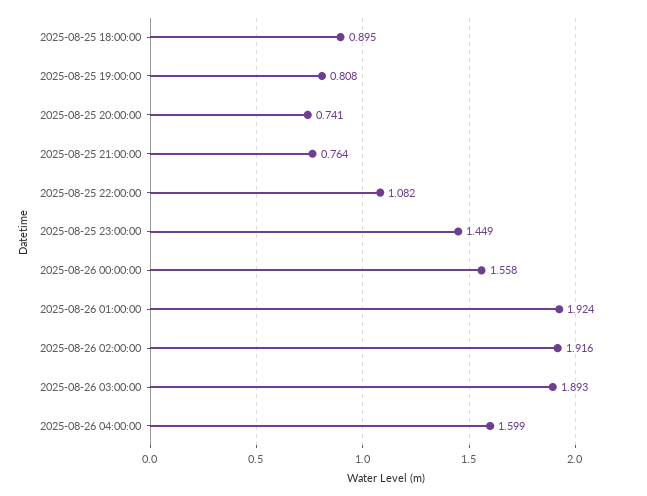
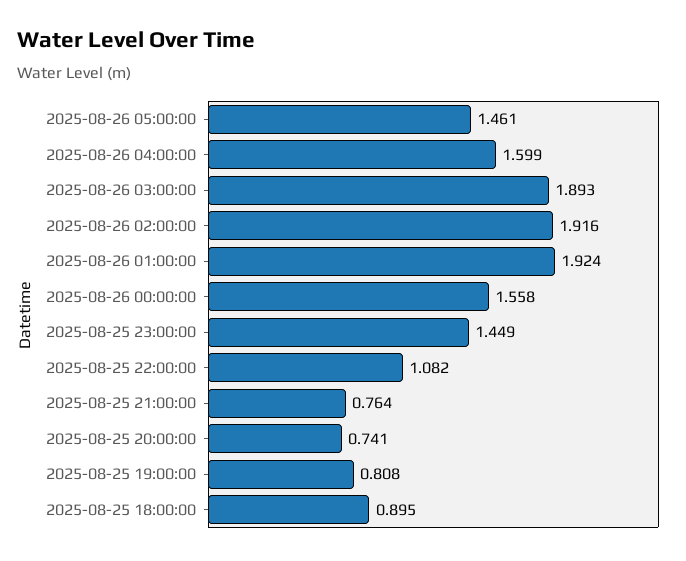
2025-08-26 05:00:00: none -> 1.461

